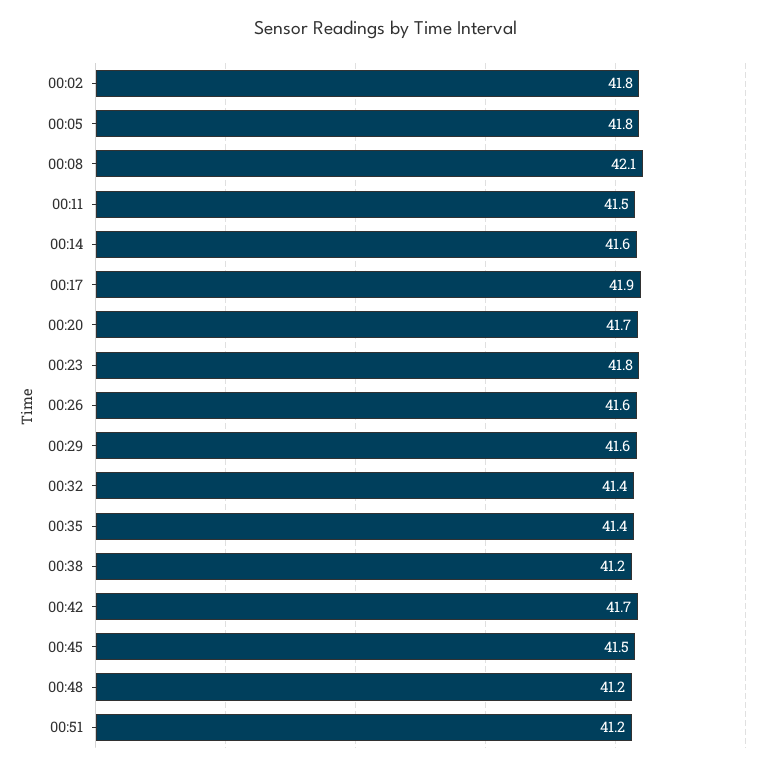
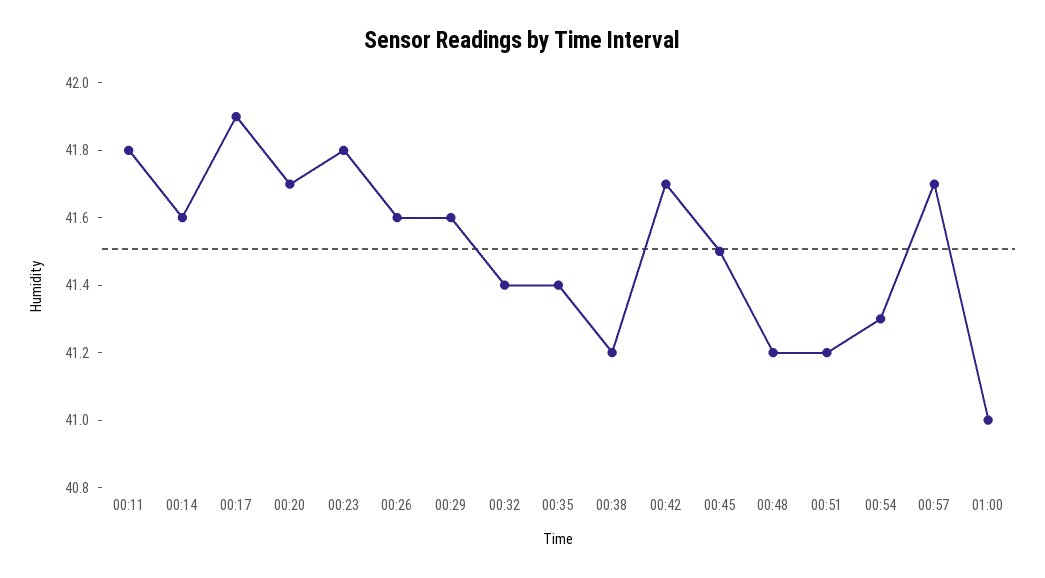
00:02: 41.8 -> none
00:05: 41.8 -> none
00:08: 42.1 -> none
00:11: 41.5 -> 41.8
00:54: none -> 41.3
00:57: none -> 41.7
01:00: none -> 41

